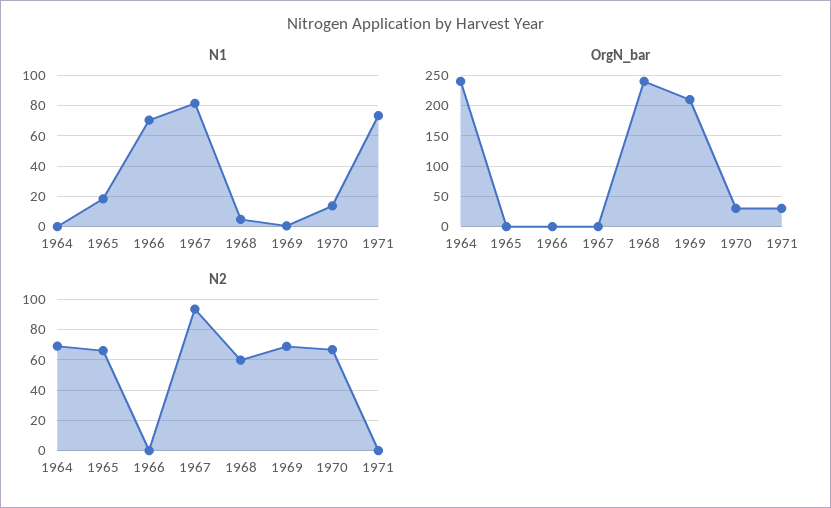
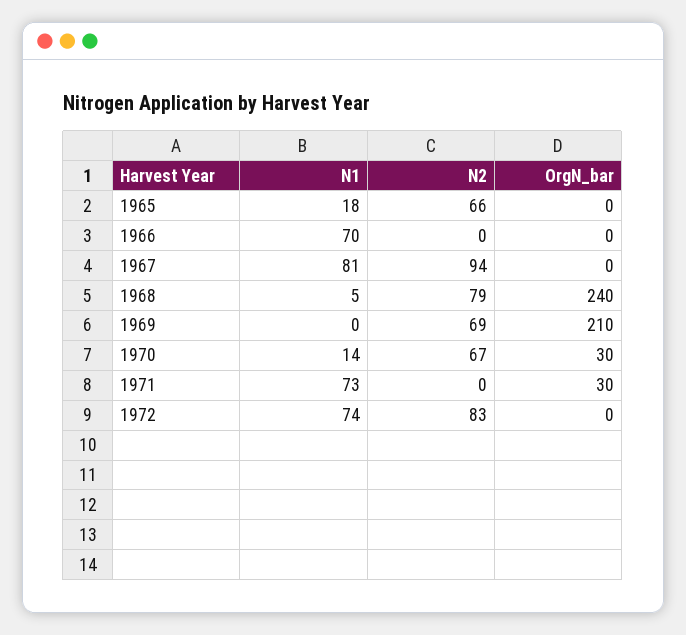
N1, 1964: 0 -> none
OrgN_bar, 1964: 240 -> none
N2, 1964: 70 -> none
N2, 1968: 60 -> 79
N1, 1972: none -> 74
N2, 1972: none -> 83
OrgN_bar, 1972: none -> 0

